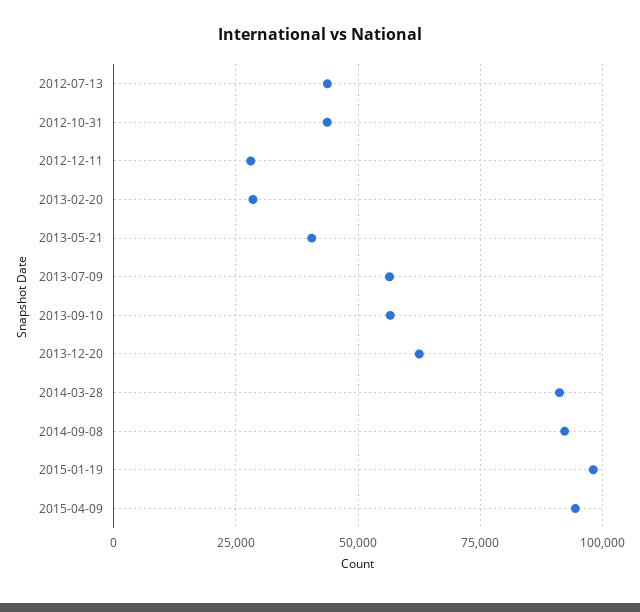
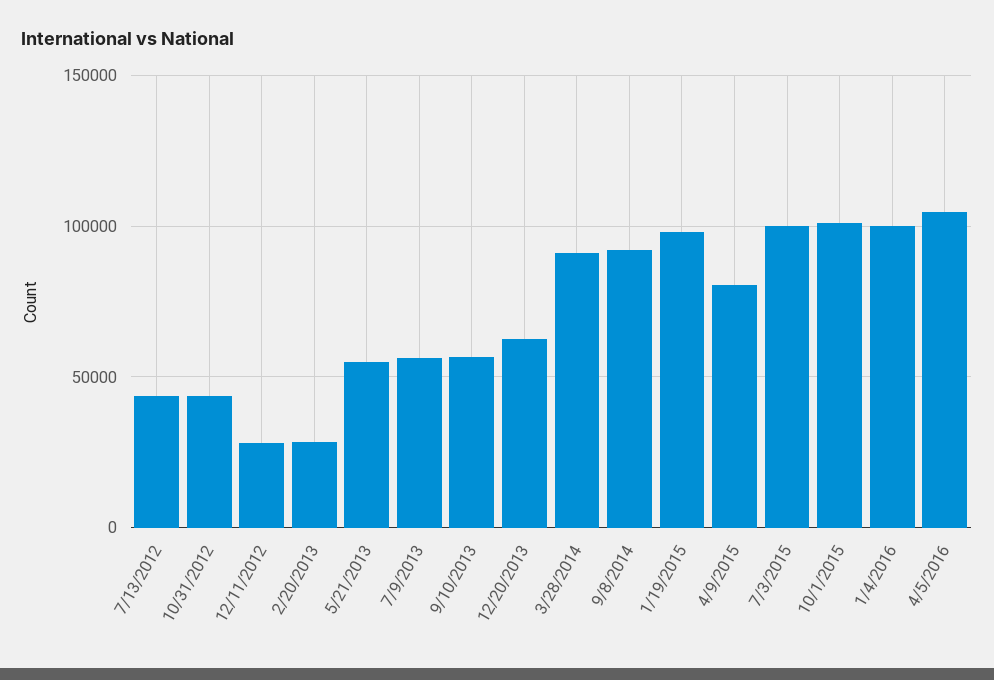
2013-05-21: 40000 -> 55000
2015-04-09: 95000 -> 80000
7/3/2015: none -> 100000
10/1/2015: none -> 100000
1/4/2016: none -> 100000
4/5/2016: none -> 105000

